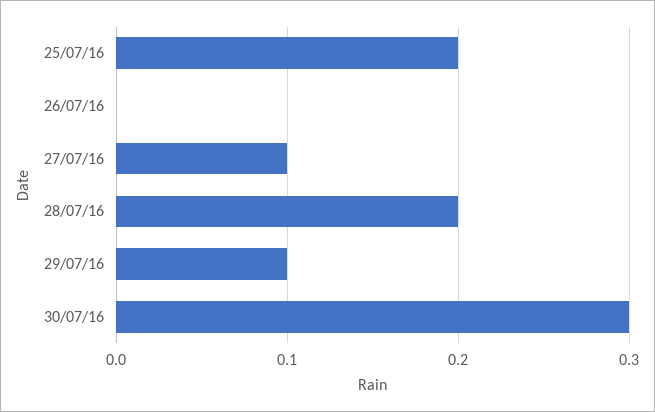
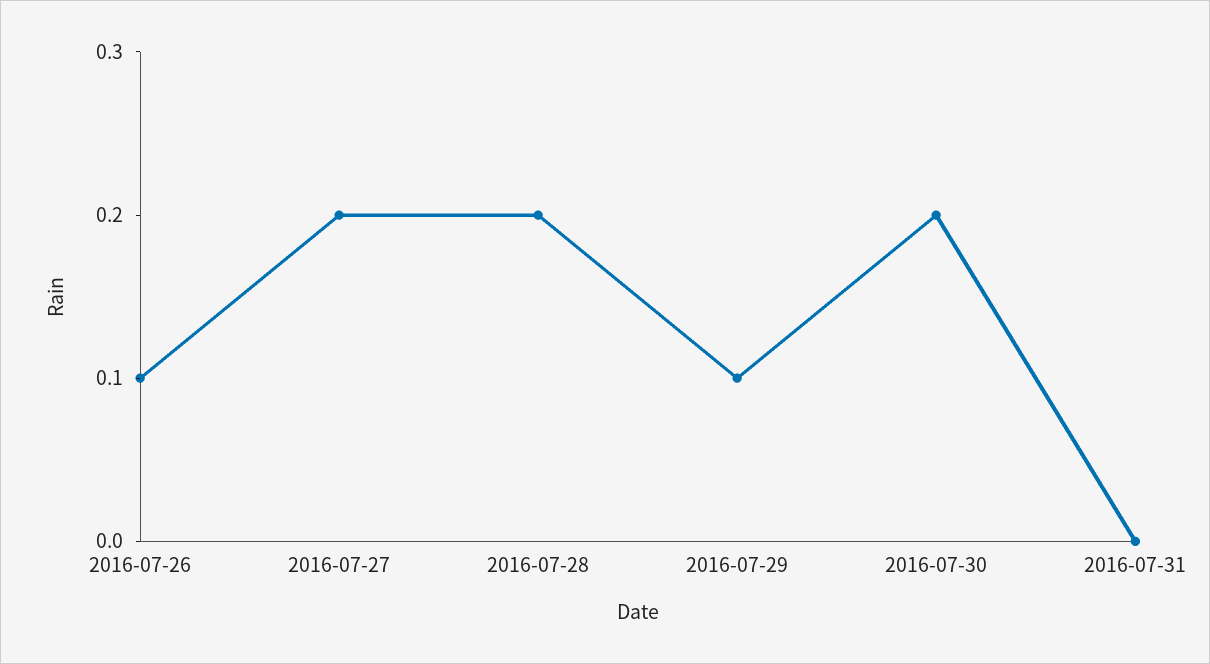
25/07/16: 0.2 -> none
26/07/16: 0 -> 0.1
27/07/16: 0.1 -> 0.2
30/07/16: 0.3 -> 0.2
2016-07-31: none -> 0

